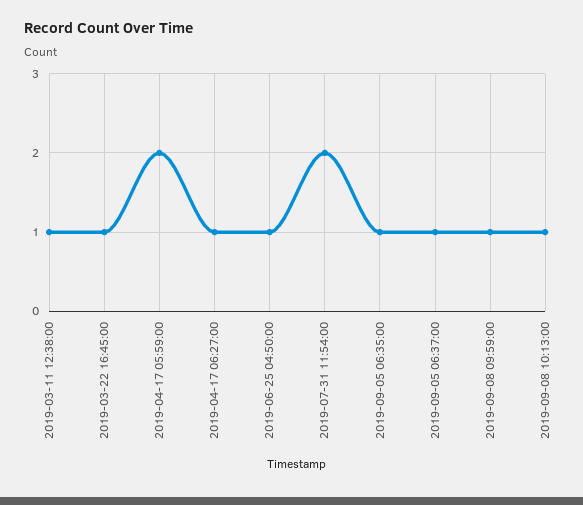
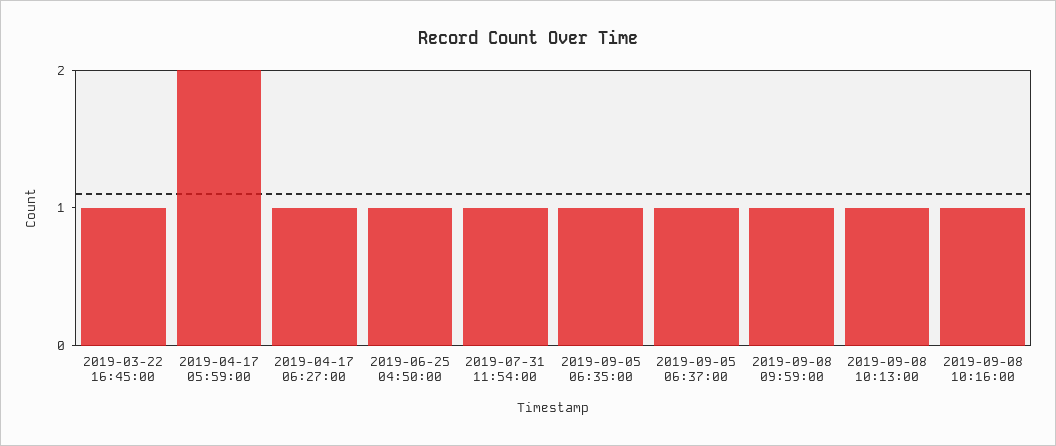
2019-03-11 12:38:00: 1 -> none
2019-07-31 11:54:00: 2 -> 1
2019-09-08 10:16:00: none -> 1

